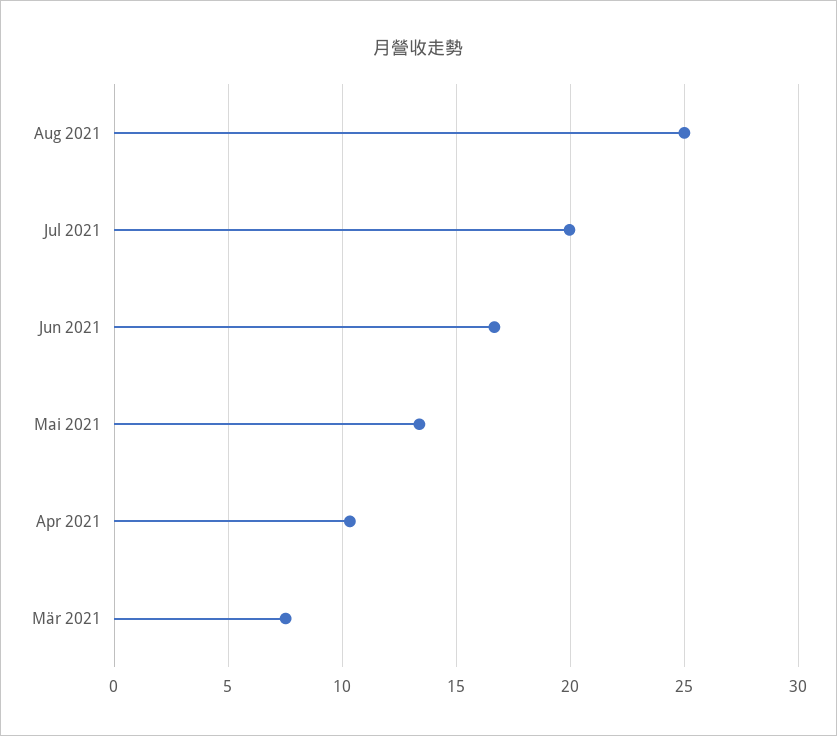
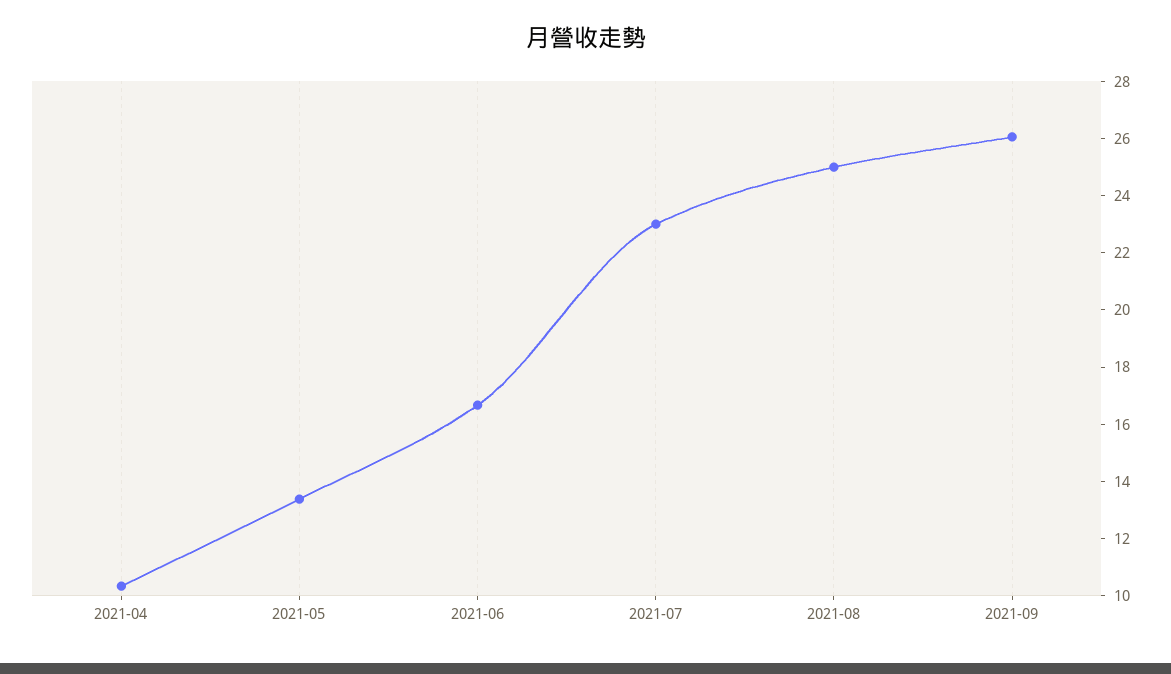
Jul 2021: 20 -> 23
Mär 2021: 7.5 -> none
2021-09: none -> 26

